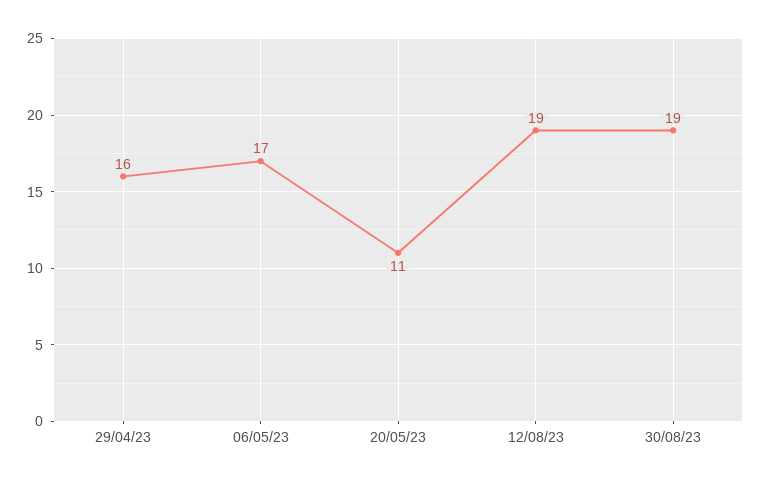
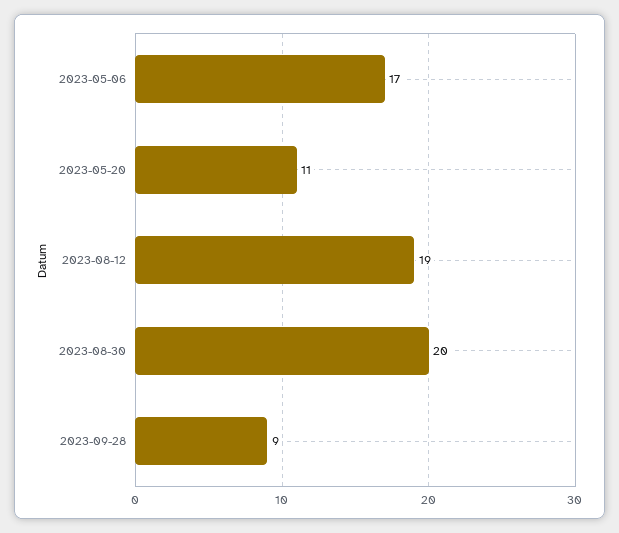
29/04/23: 16 -> none
30/08/23: 19 -> 20
2023-09-28: none -> 9

